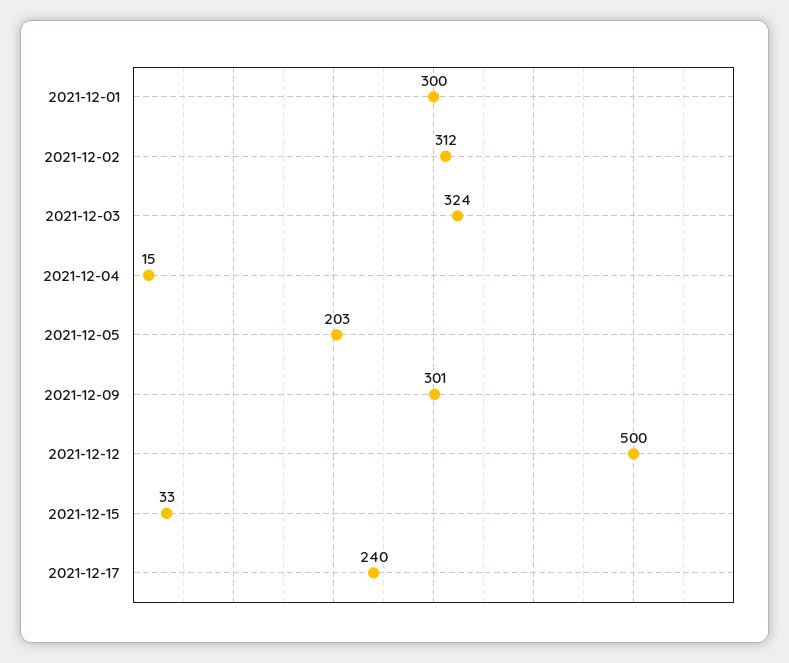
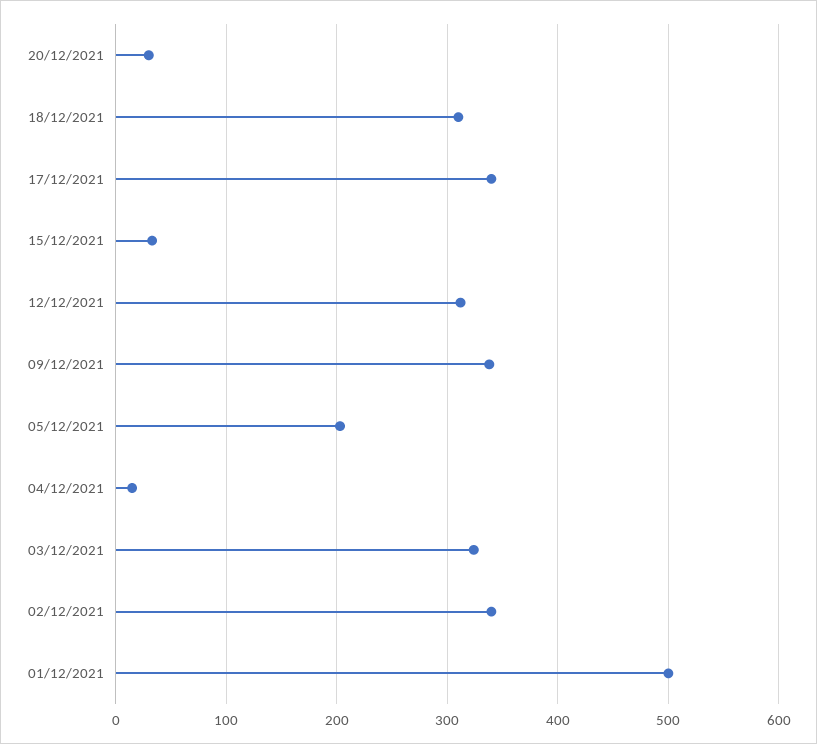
2021-12-01: 300 -> 500
2021-12-02: 312 -> 340
2021-12-09: 301 -> 340
2021-12-12: 500 -> 310
2021-12-17: 240 -> 340
20/12/2021: none -> 30
18/12/2021: none -> 310

